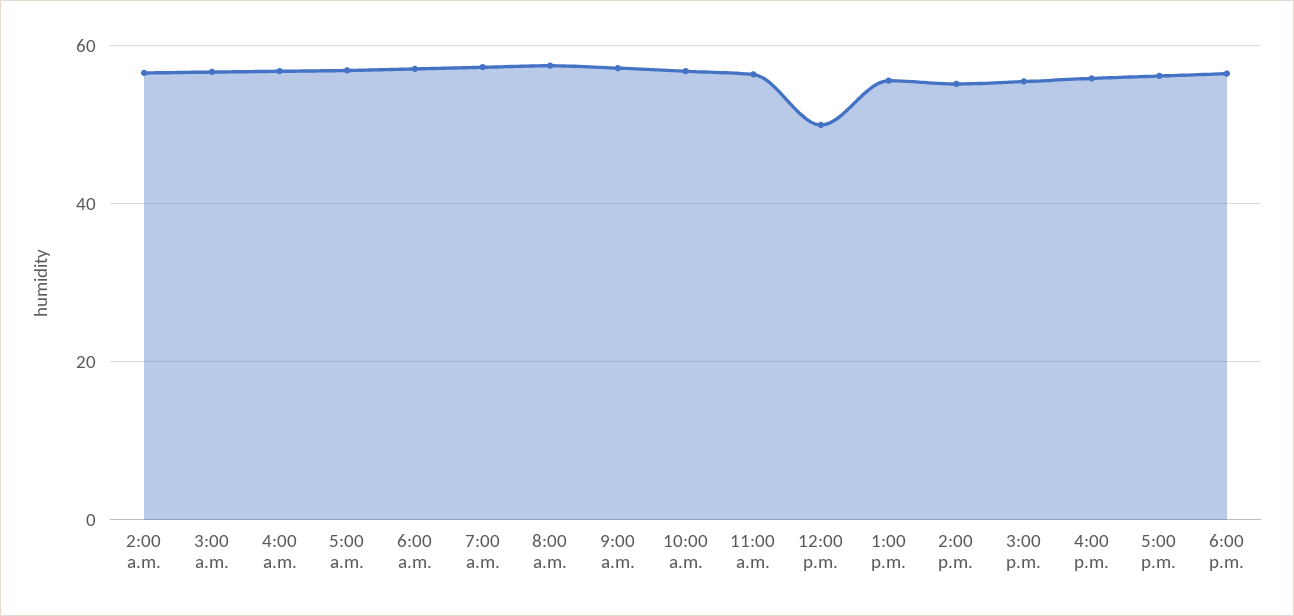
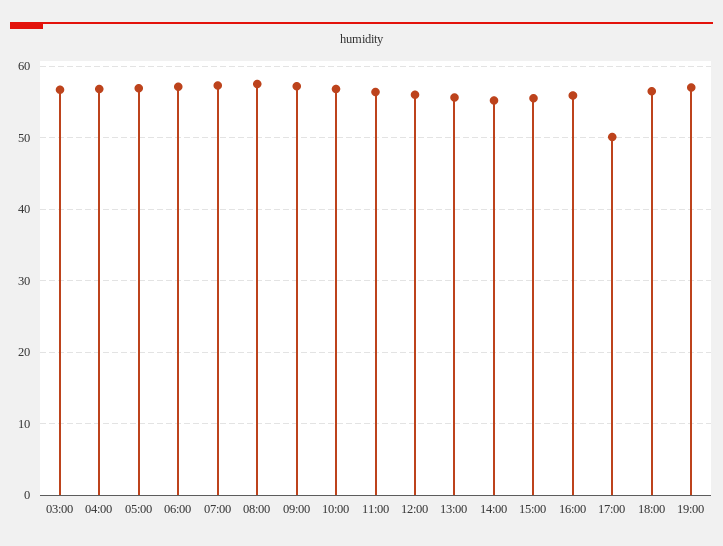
2:00 a.m.: 56 -> none
12:00 p.m.: 50 -> 56
5:00 p.m.: 56 -> 50
19:00: none -> 57

